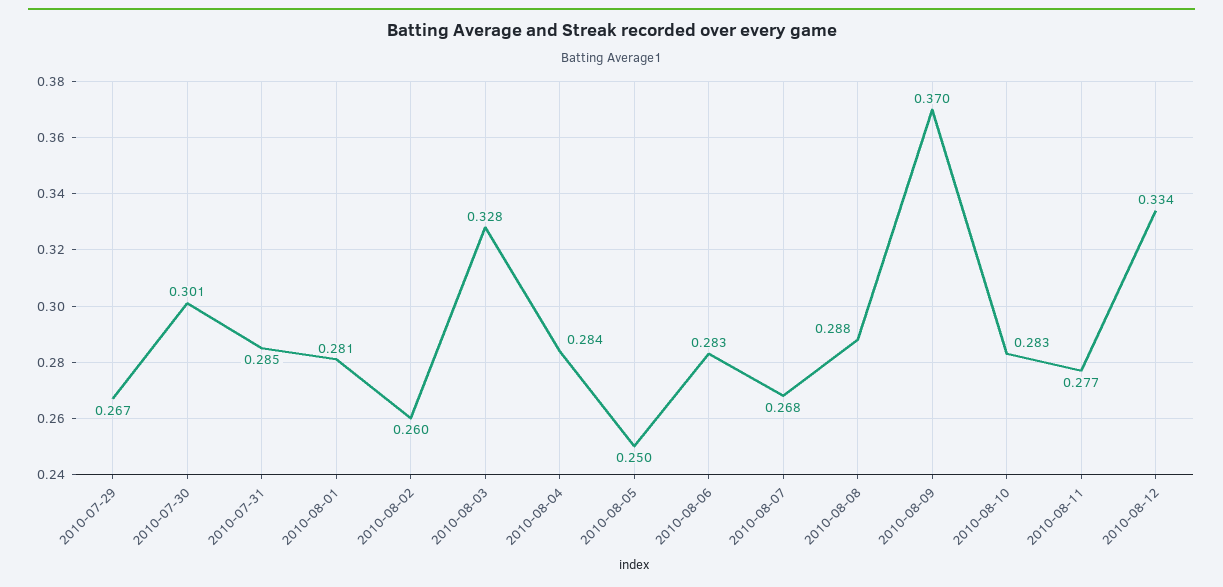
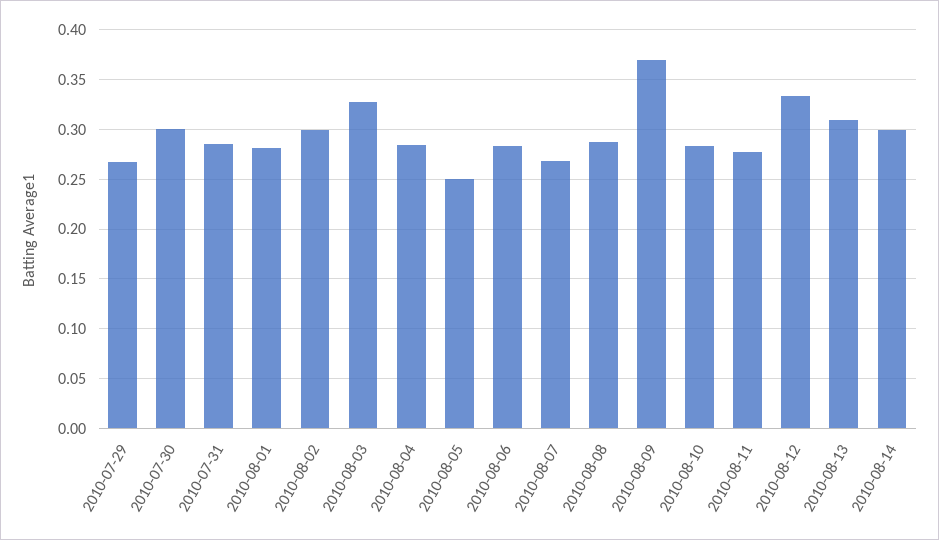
2010-08-02: 0.26 -> 0.3
2010-08-13: none -> 0.31
2010-08-14: none -> 0.3

